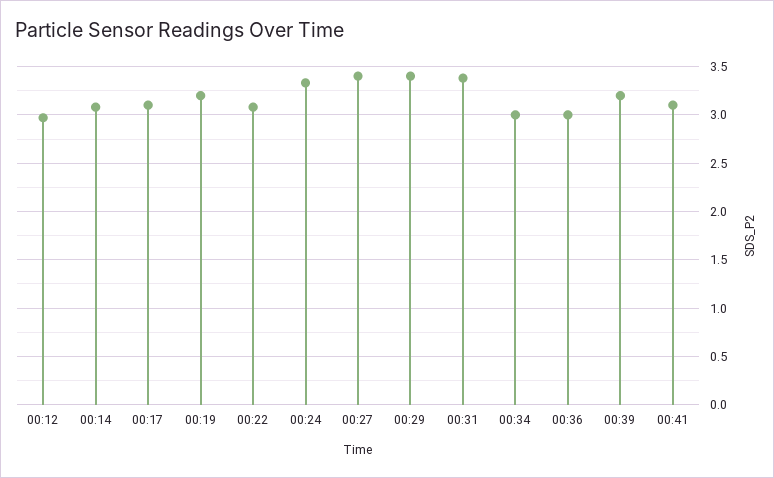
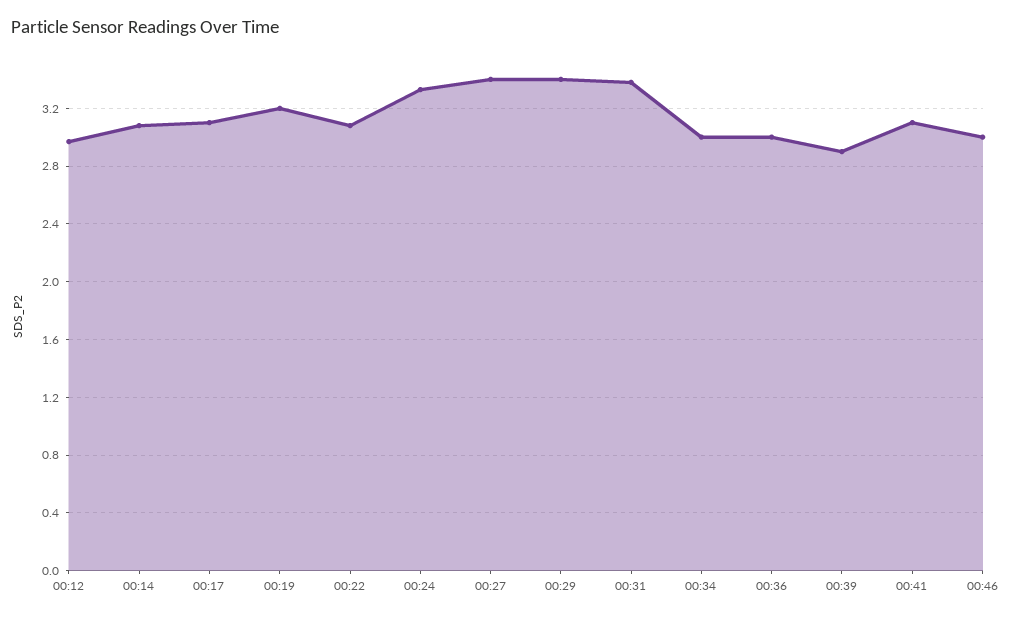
00:39: 3.2 -> 2.9
00:46: none -> 3

